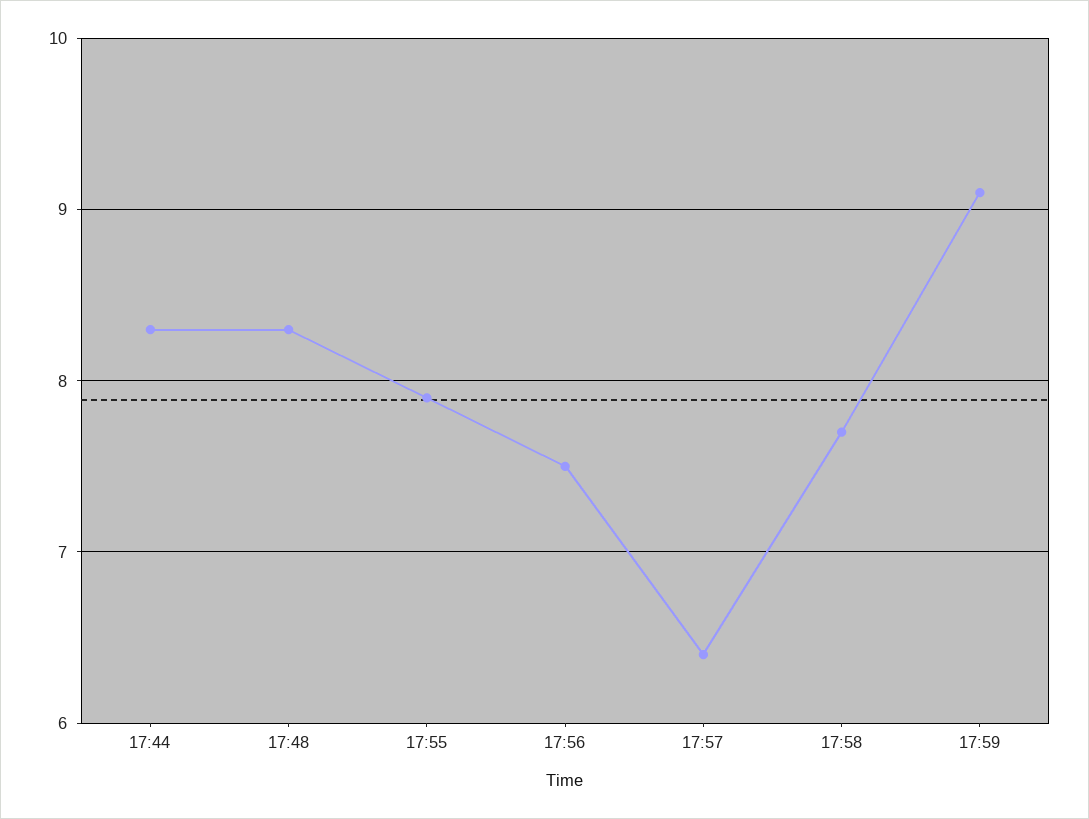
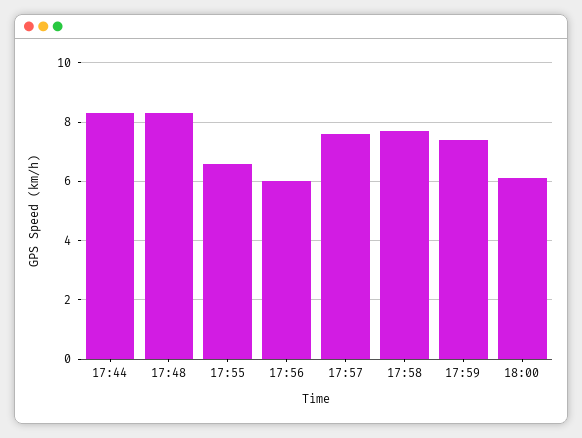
17:55: 7.9 -> 6.5
17:56: 7.5 -> 6
17:57: 6.4 -> 7.5
17:59: 9.1 -> 7.5
18:00: none -> 6

